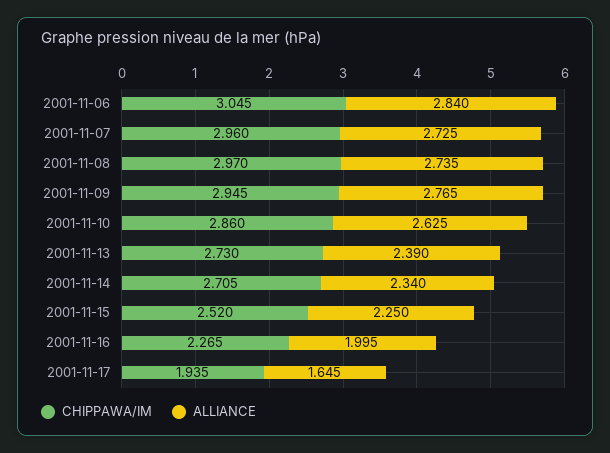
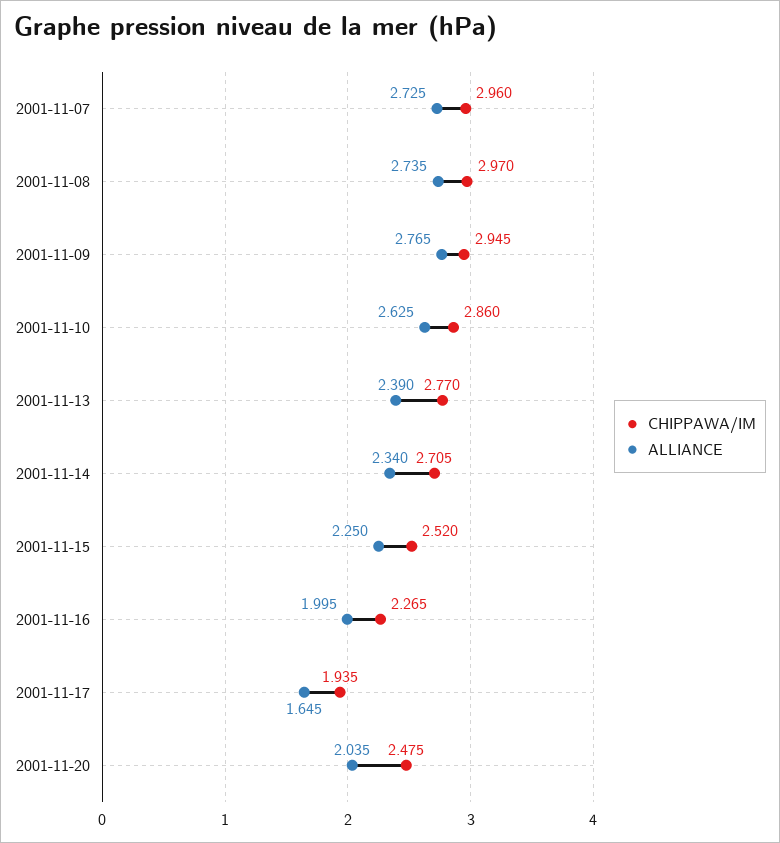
CHIPPAWA/IM, 2001-11-06: 3.045 -> none
ALLIANCE, 2001-11-06: 2.84 -> none
CHIPPAWA/IM, 2001-11-13: 2.73 -> 2.77
CHIPPAWA/IM, 2001-11-20: none -> 2.475
ALLIANCE, 2001-11-20: none -> 2.035

